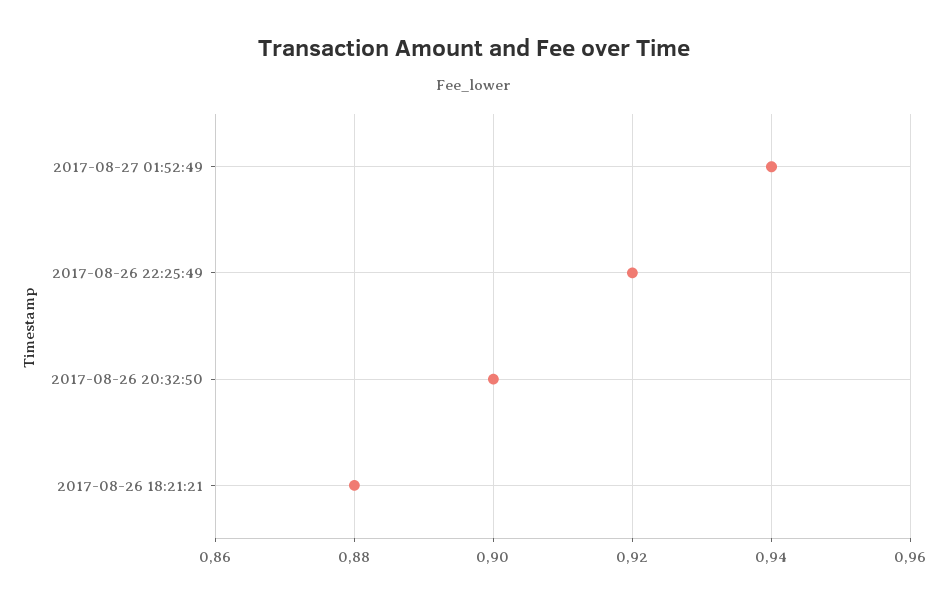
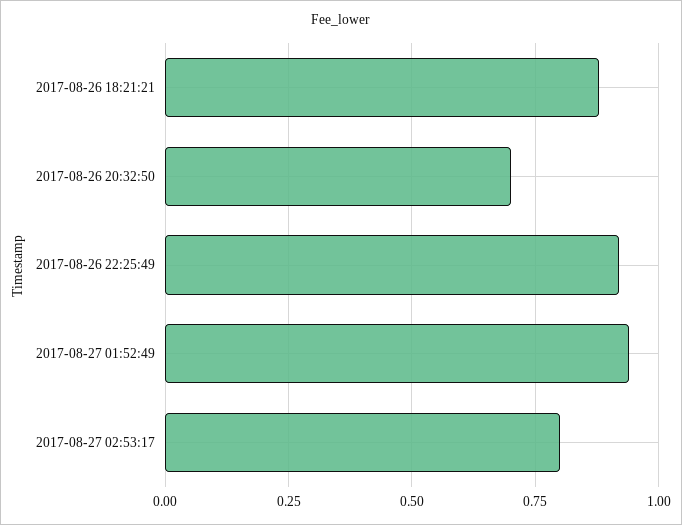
2017-08-26 20:32:50: 0.9 -> 0.7
2017-08-27 02:53:17: none -> 0.8

